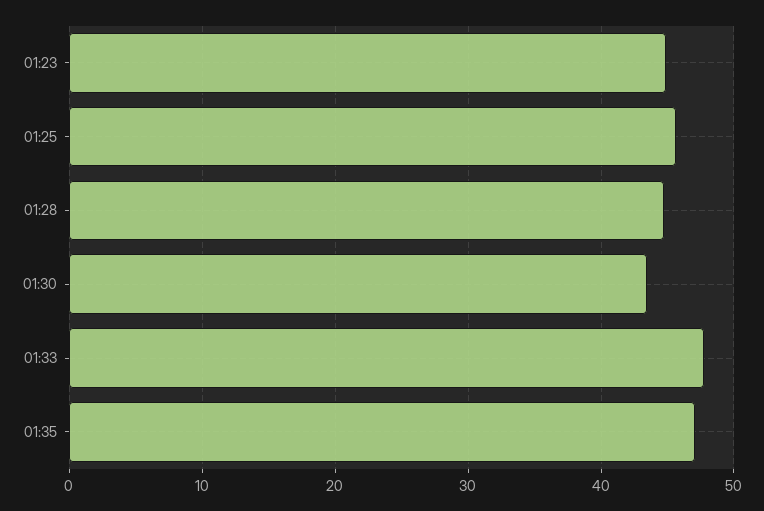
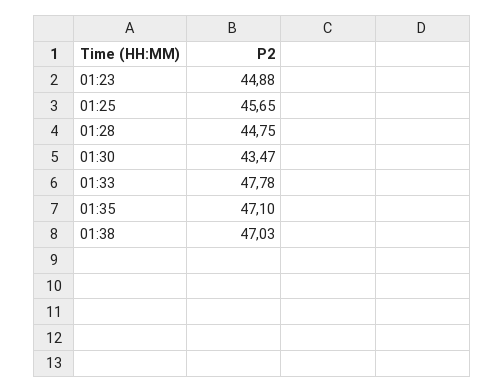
01:38: none -> 47.03

